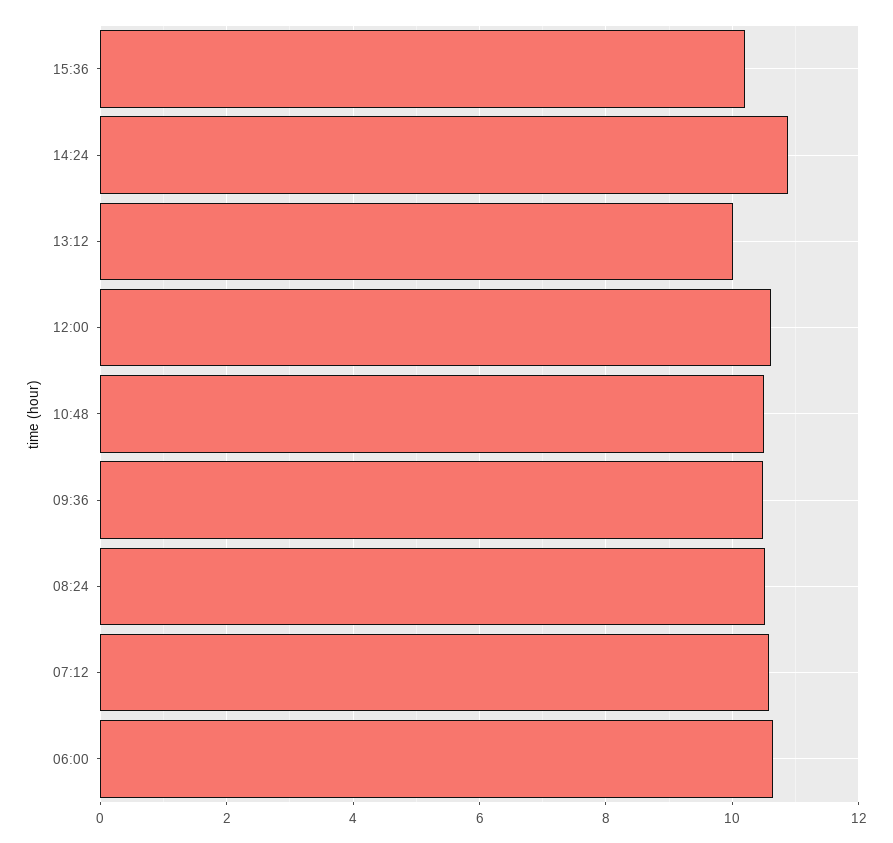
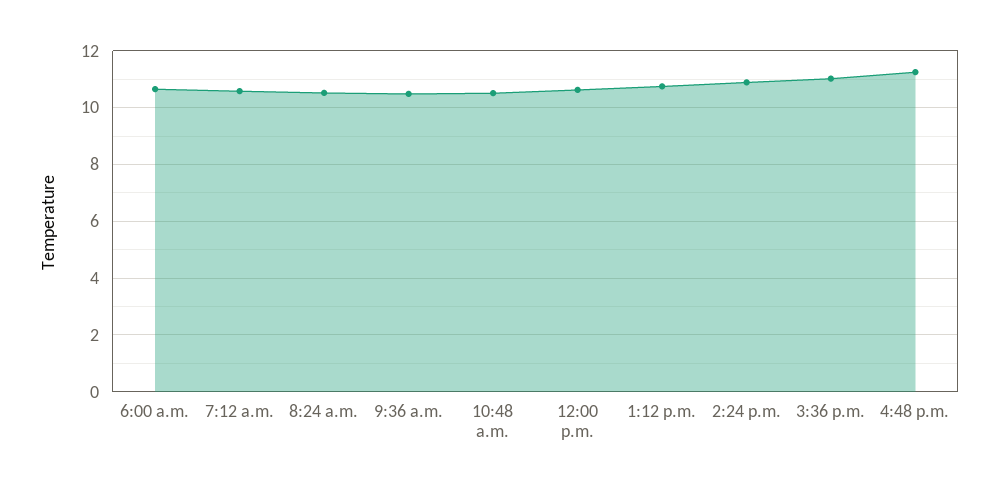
15:36: 10.2 -> 11
13:12: 10 -> 10.75
4:48 p.m.: none -> 11.25

